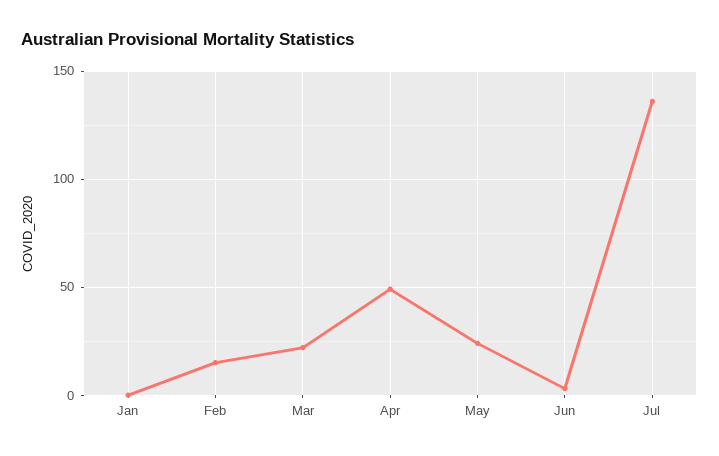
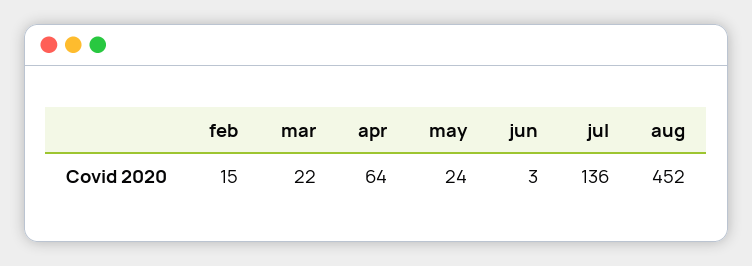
Jan: 0 -> none
Apr: 50 -> 64
aug: none -> 452

